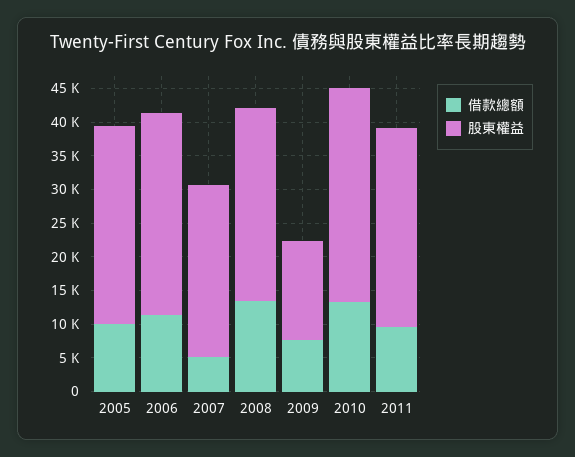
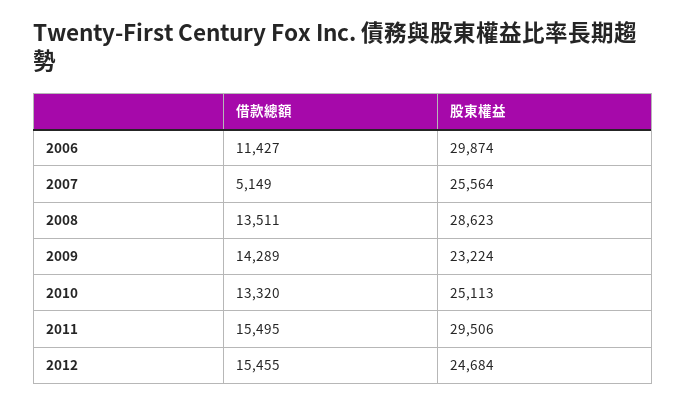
借款總額, 2005: 10000 -> none
股東權益, 2005: 30000 -> none
借款總額, 2009: 7500 -> 14289
股東權益, 2009: 15000 -> 23224
股東權益, 2010: 32500 -> 25113
借款總額, 2011: 10000 -> 15495
借款總額, 2012: none -> 15455
股東權益, 2012: none -> 24684

